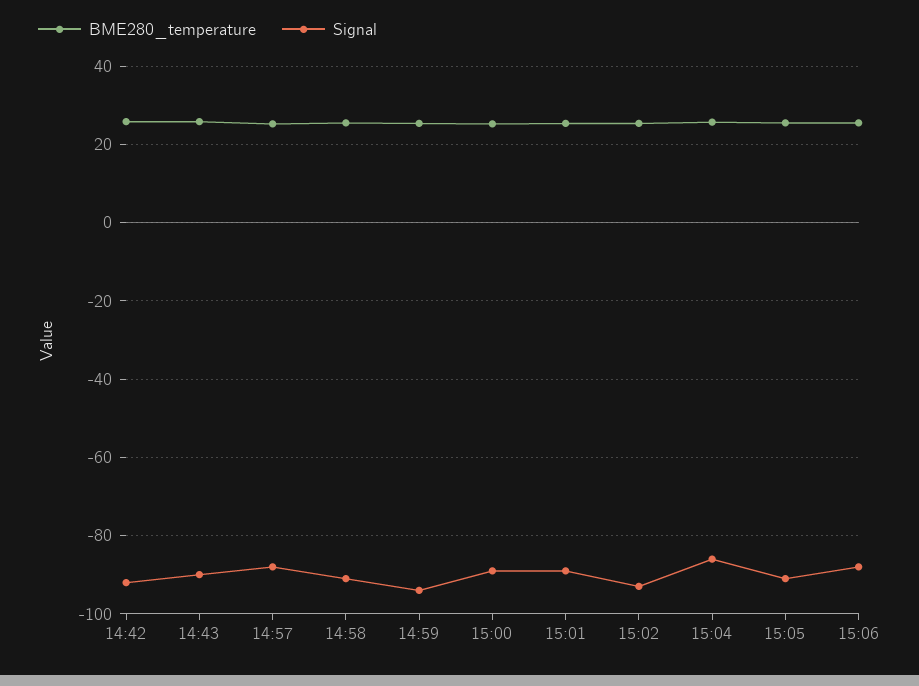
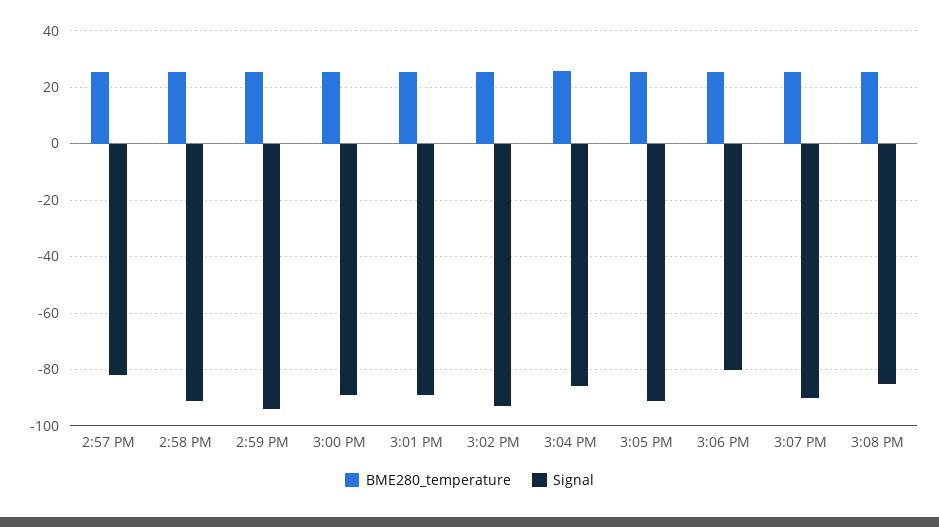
BME280_temperature, 14:42: 26 -> none
Signal, 14:42: -92 -> none
BME280_temperature, 14:43: 26 -> none
Signal, 14:43: -90 -> none
Signal, 14:57: -88 -> -82.5
Signal, 15:06: -88 -> -80
BME280_temperature, 3:07 PM: none -> 25
Signal, 3:07 PM: none -> -90
BME280_temperature, 3:08 PM: none -> 25
Signal, 3:08 PM: none -> -85

